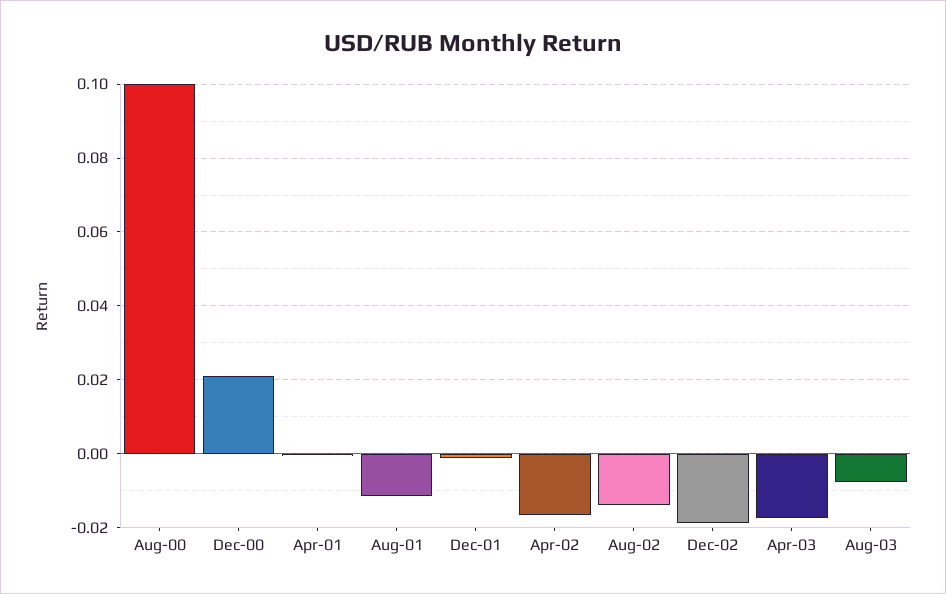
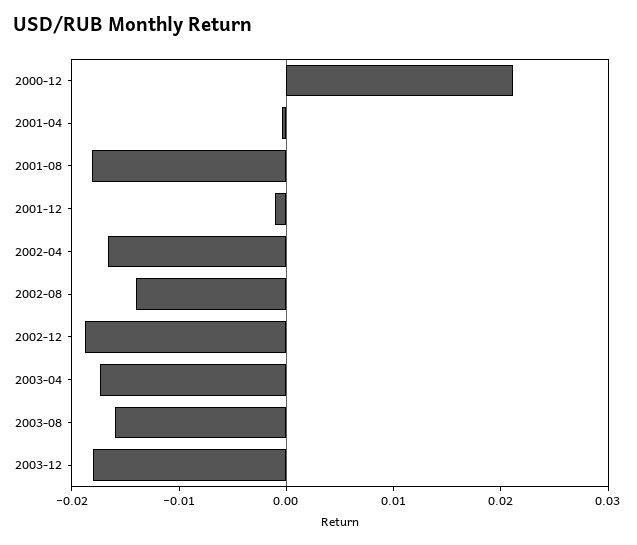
Aug-00: 0.1 -> none
Aug-01: -0.012 -> -0.018
Aug-03: -0.008 -> -0.016
2003-12: none -> -0.018

